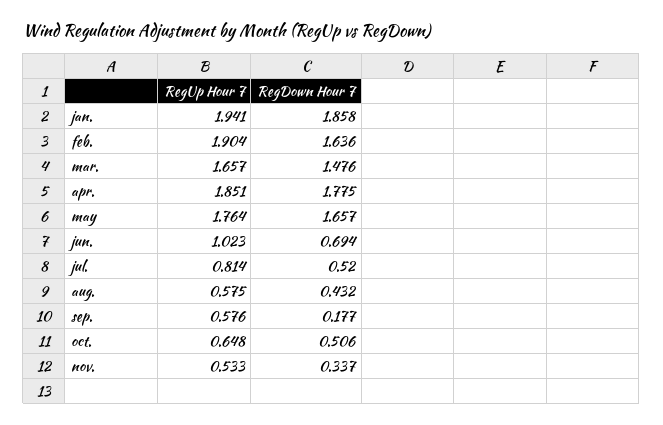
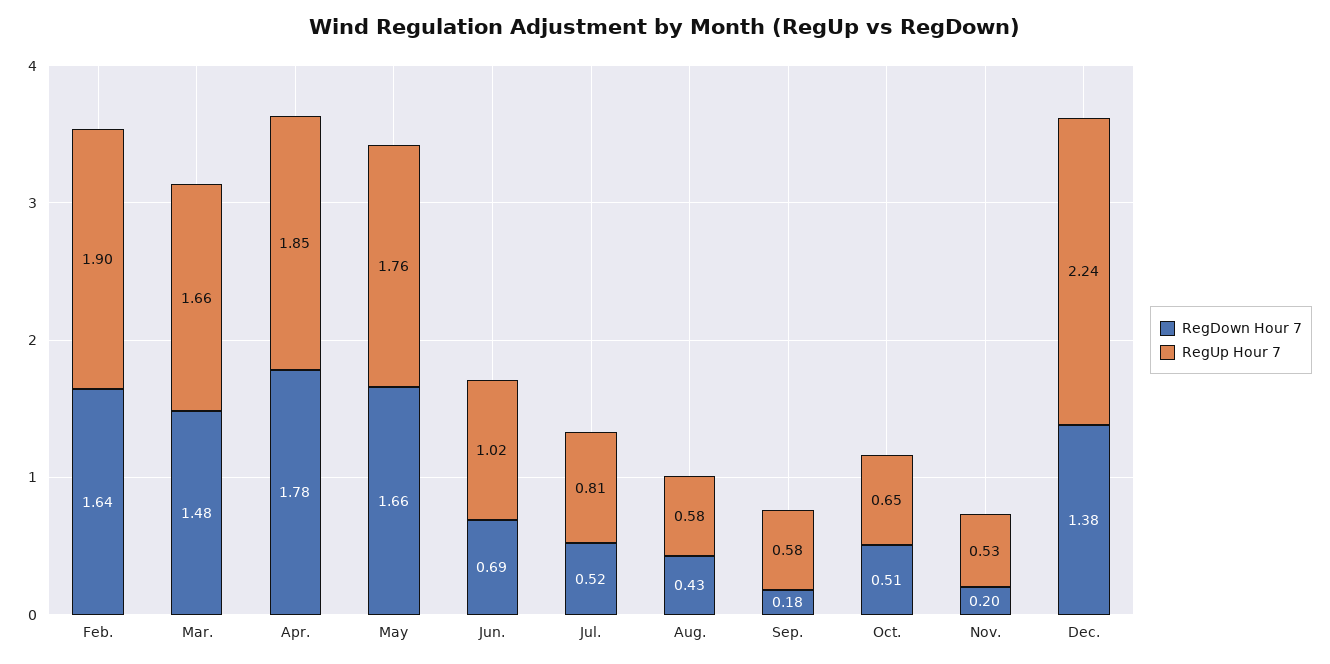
RegUp Hour 7, jan.: 1.941 -> none
RegDown Hour 7, jan.: 1.858 -> none
RegDown Hour 7, nov.: 0.337 -> 0.2
RegDown Hour 7, Dec.: none -> 1.38
RegUp Hour 7, Dec.: none -> 2.24

